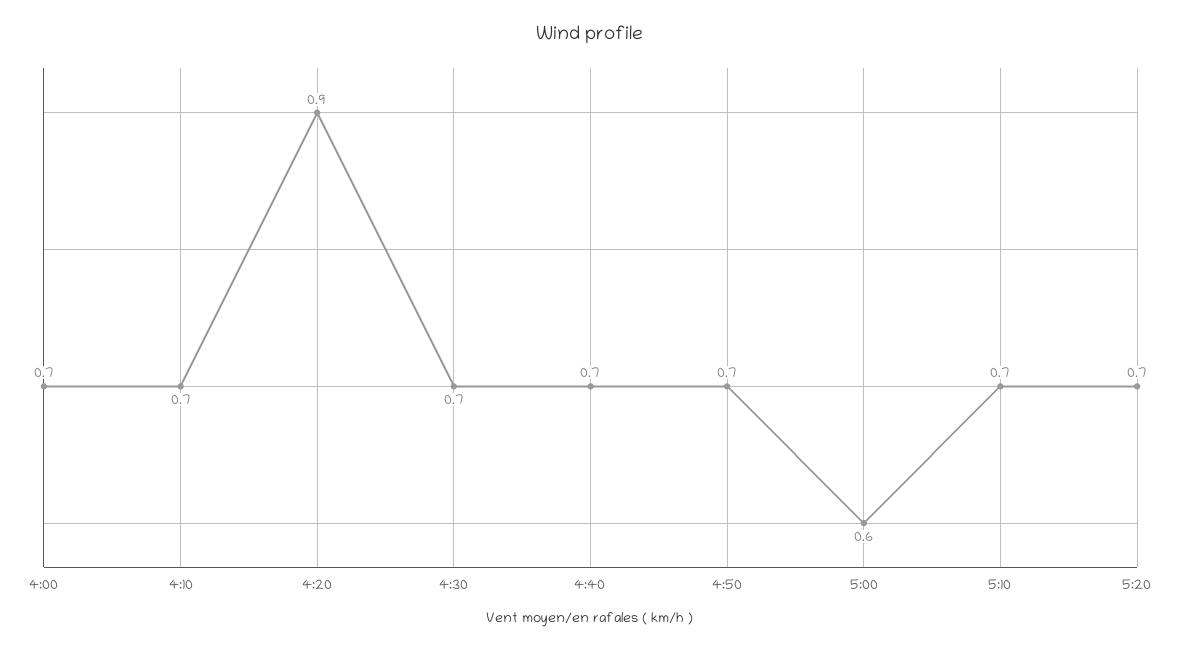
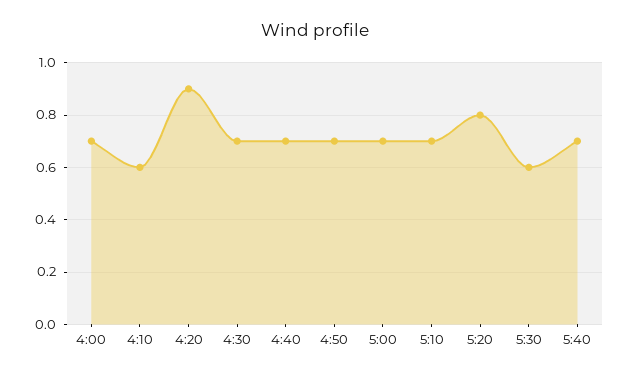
4:10: 0.7 -> 0.6
5:00: 0.6 -> 0.7
5:20: 0.7 -> 0.8
5:30: none -> 0.6
5:40: none -> 0.7

